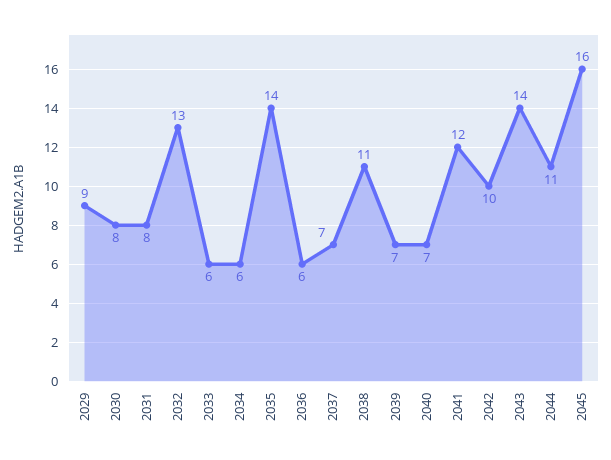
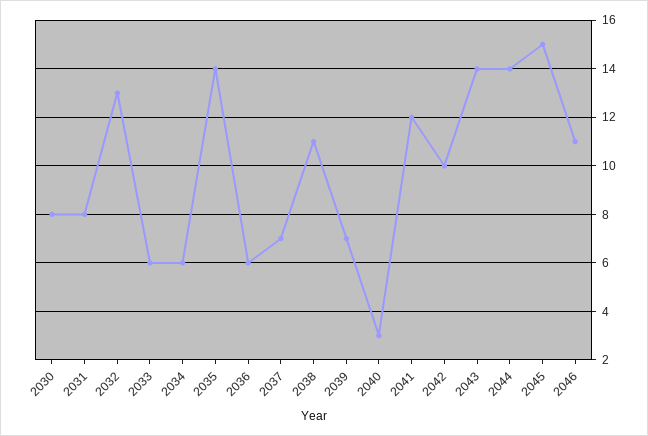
2029: 9 -> none
2040: 7 -> 3
2044: 11 -> 14
2045: 16 -> 15
2046: none -> 11

